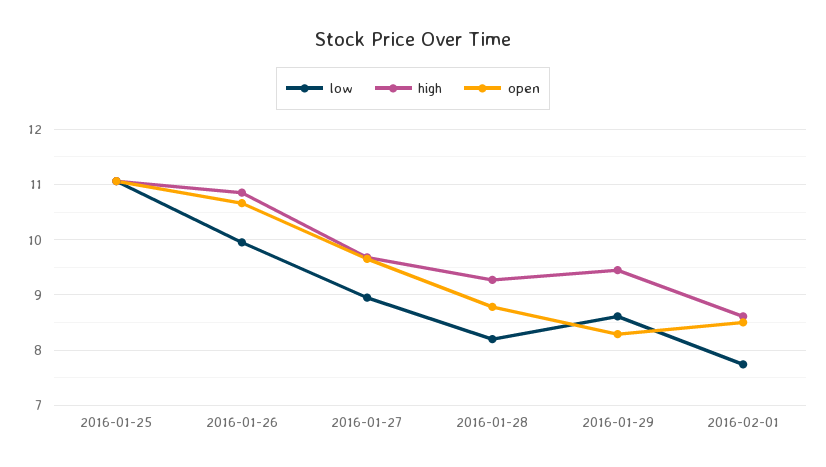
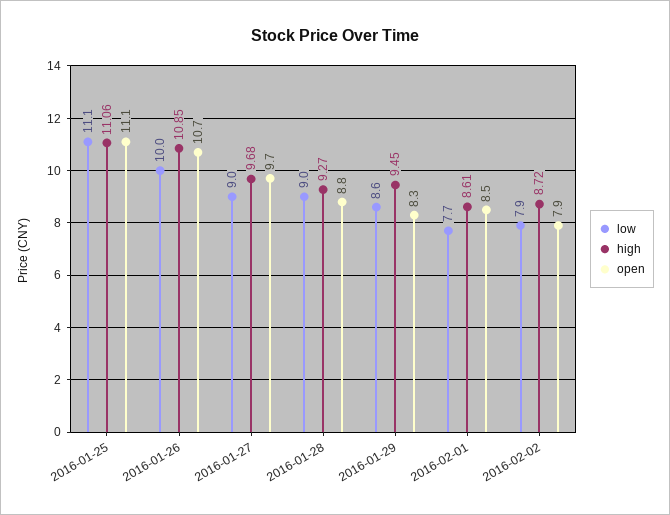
low, 2016-01-28: 8.2 -> 9
low, 2016-02-02: none -> 7.9
high, 2016-02-02: none -> 8.72
open, 2016-02-02: none -> 7.9

